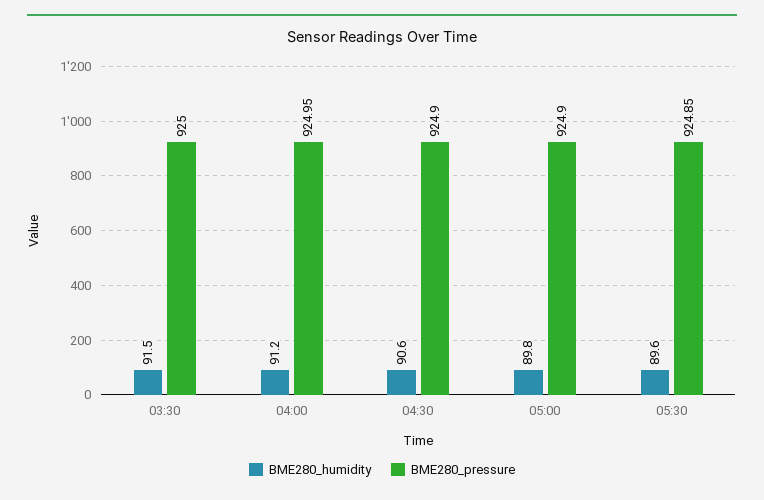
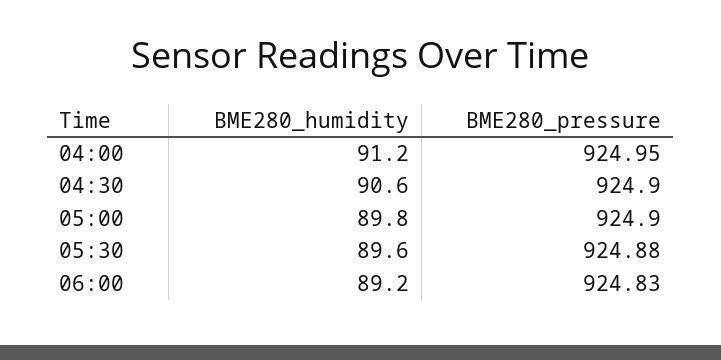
BME280_humidity, 03:30: 91.5 -> none
BME280_pressure, 03:30: 925 -> none
BME280_pressure, 05:30: 924.85 -> 924.88
BME280_humidity, 06:00: none -> 89.2
BME280_pressure, 06:00: none -> 924.83

